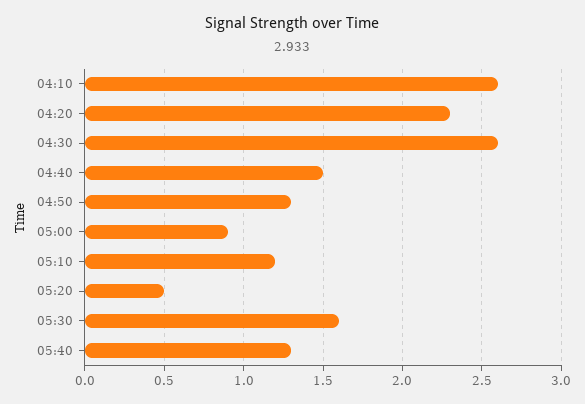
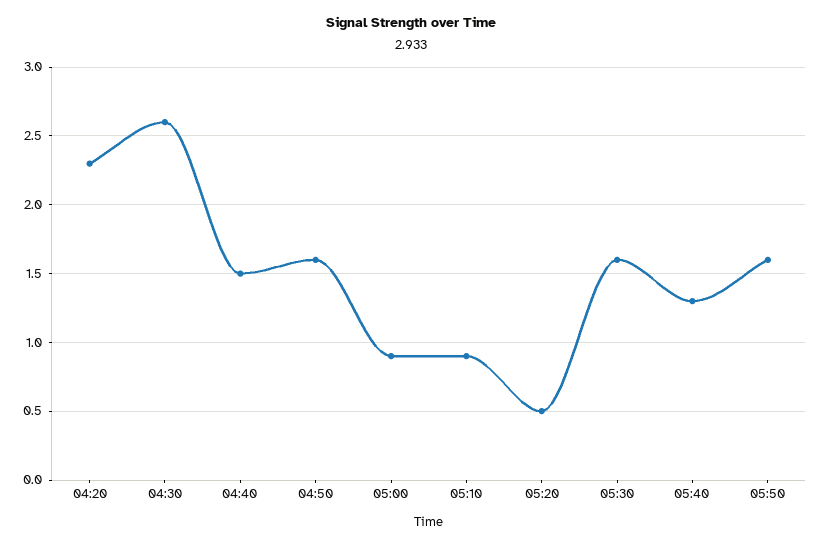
04:10: 2.6 -> none
04:50: 1.3 -> 1.6
05:10: 1.2 -> 0.9
05:50: none -> 1.6

